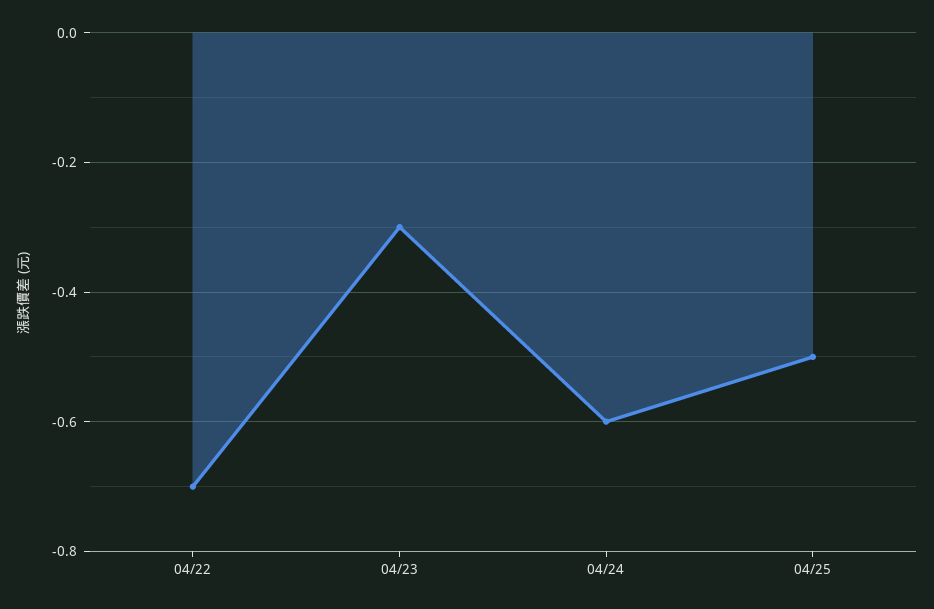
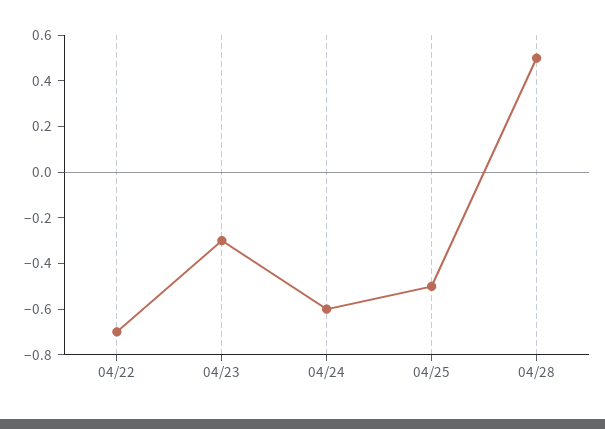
04/28: none -> 0.5

